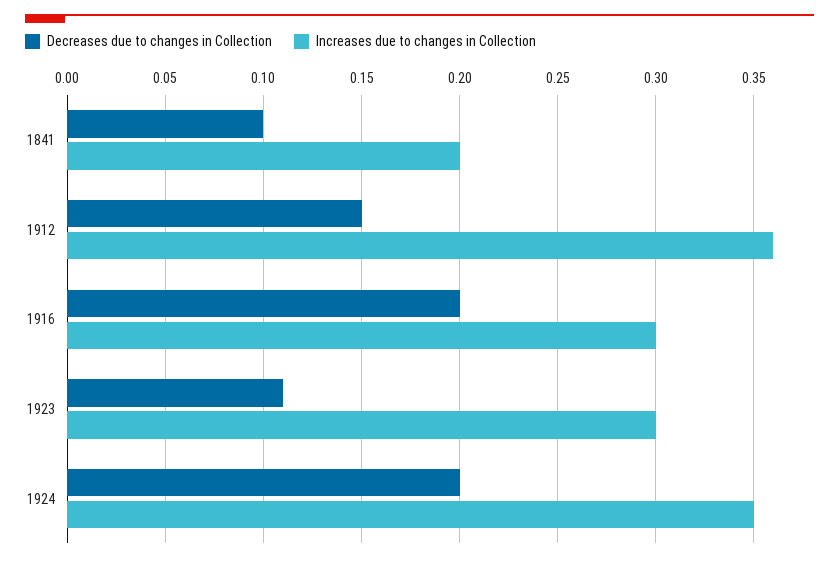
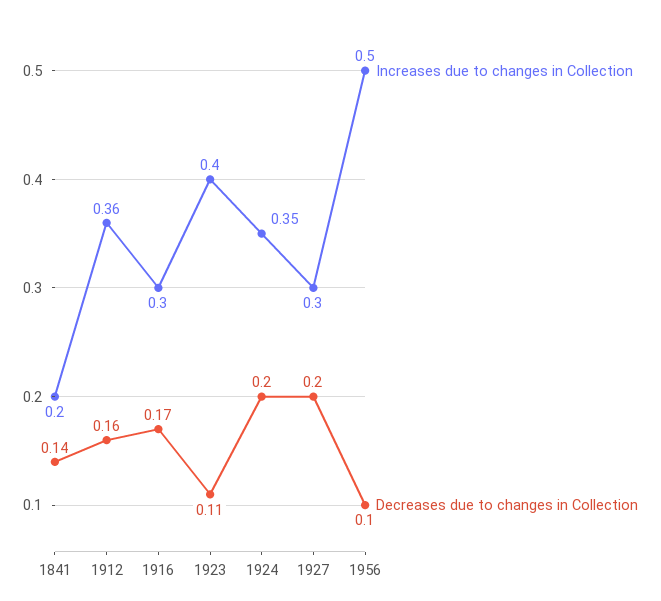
Decreases due to changes in Collection, 1841: 0.1 -> 0.14
Decreases due to changes in Collection, 1912: 0.15 -> 0.16
Decreases due to changes in Collection, 1916: 0.2 -> 0.17
Increases due to changes in Collection, 1923: 0.3 -> 0.4
Increases due to changes in Collection, 1927: none -> 0.3
Decreases due to changes in Collection, 1927: none -> 0.2
Increases due to changes in Collection, 1956: none -> 0.5
Decreases due to changes in Collection, 1956: none -> 0.1

